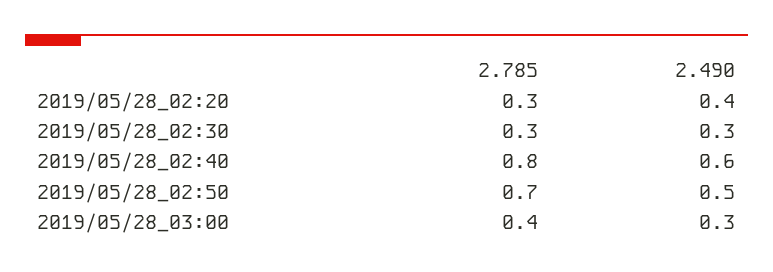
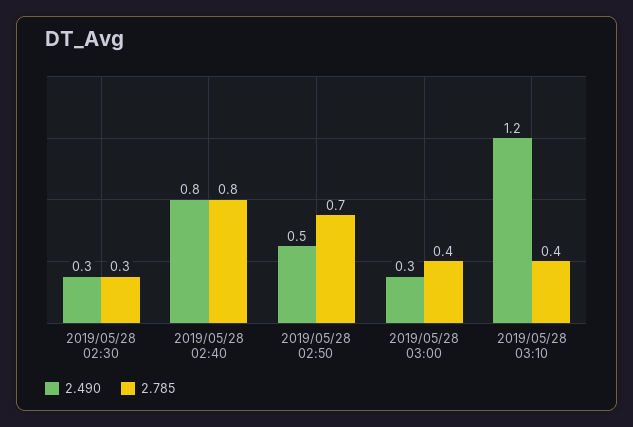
2.785, 2019/05/28_02:20: 0.3 -> none
2.490, 2019/05/28_02:20: 0.4 -> none
2.490, 2019/05/28_02:40: 0.6 -> 0.8
2.490, 2019/05/28 03:10: none -> 1.2
2.785, 2019/05/28 03:10: none -> 0.4

